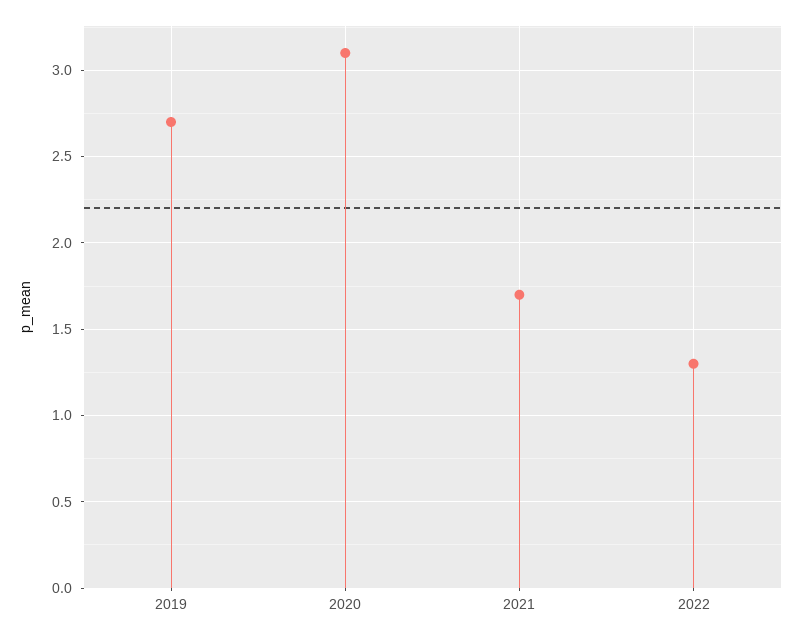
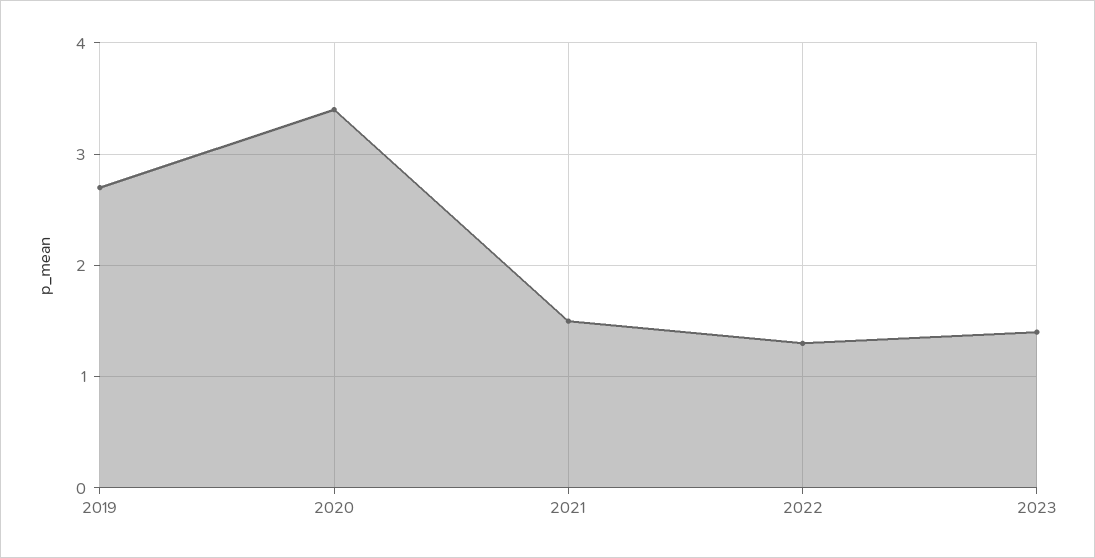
2020: 3.1 -> 3.4
2021: 1.7 -> 1.5
2023: none -> 1.4

